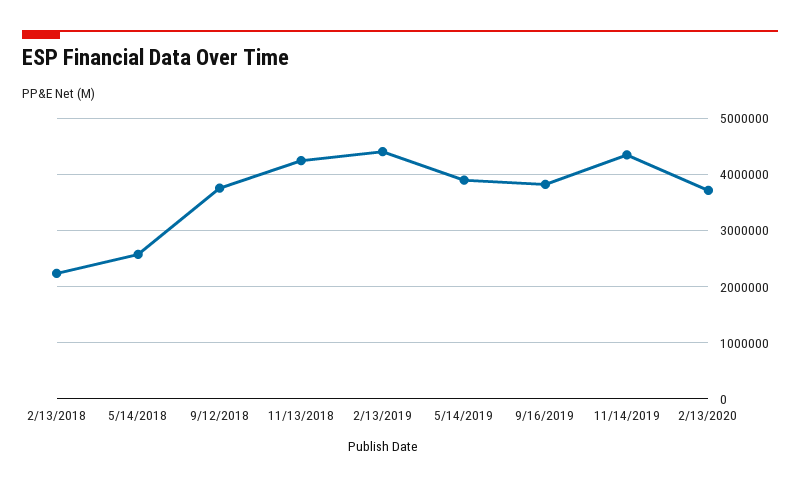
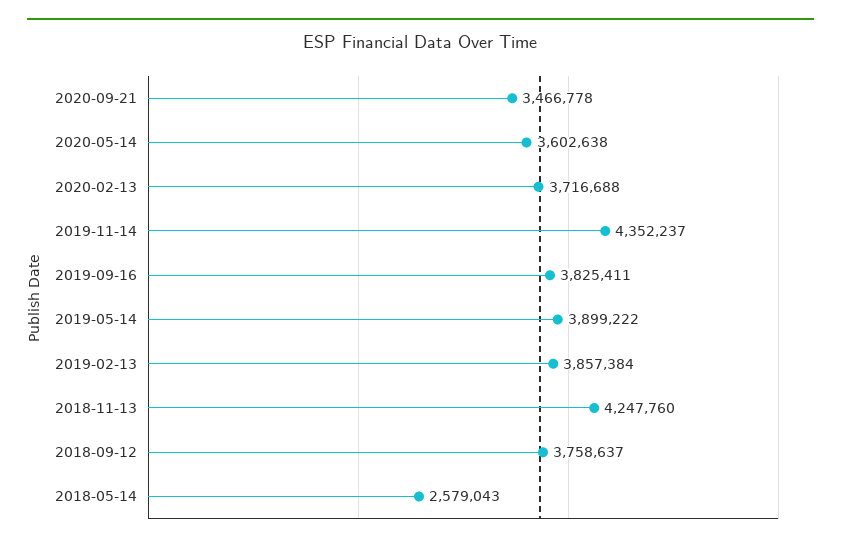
2/13/2018: 2200000 -> none
2/13/2019: 4400000 -> 3857384
2020-09-21: none -> 3466778
2020-05-14: none -> 3602638

